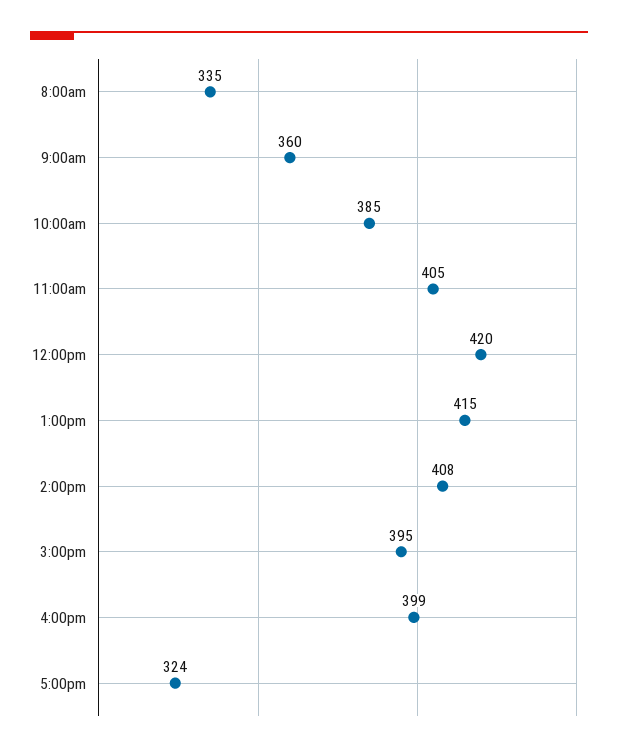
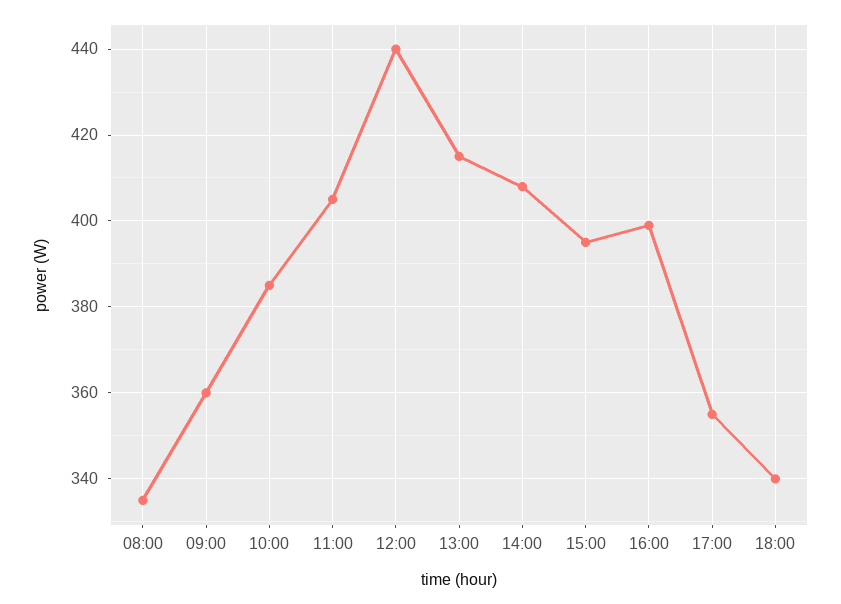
12:00pm: 420 -> 440
5:00pm: 324 -> 355
18:00: none -> 340

